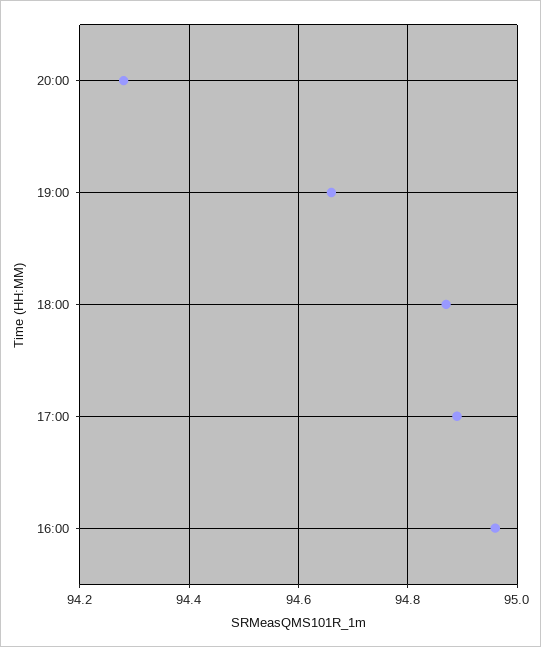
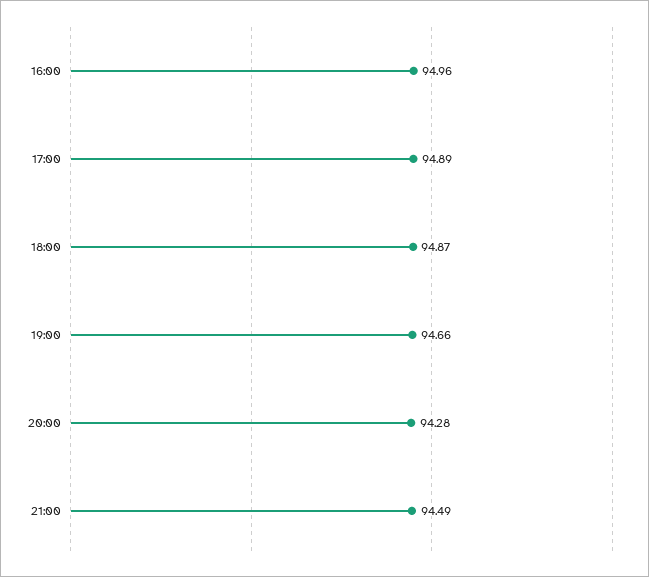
21:00: none -> 94.49

